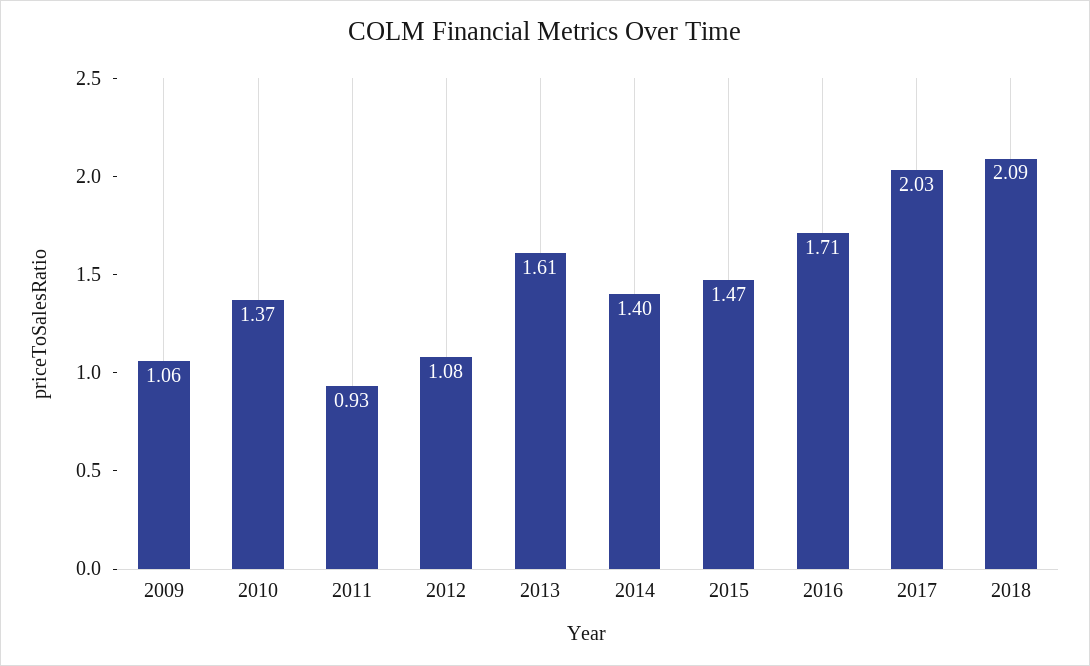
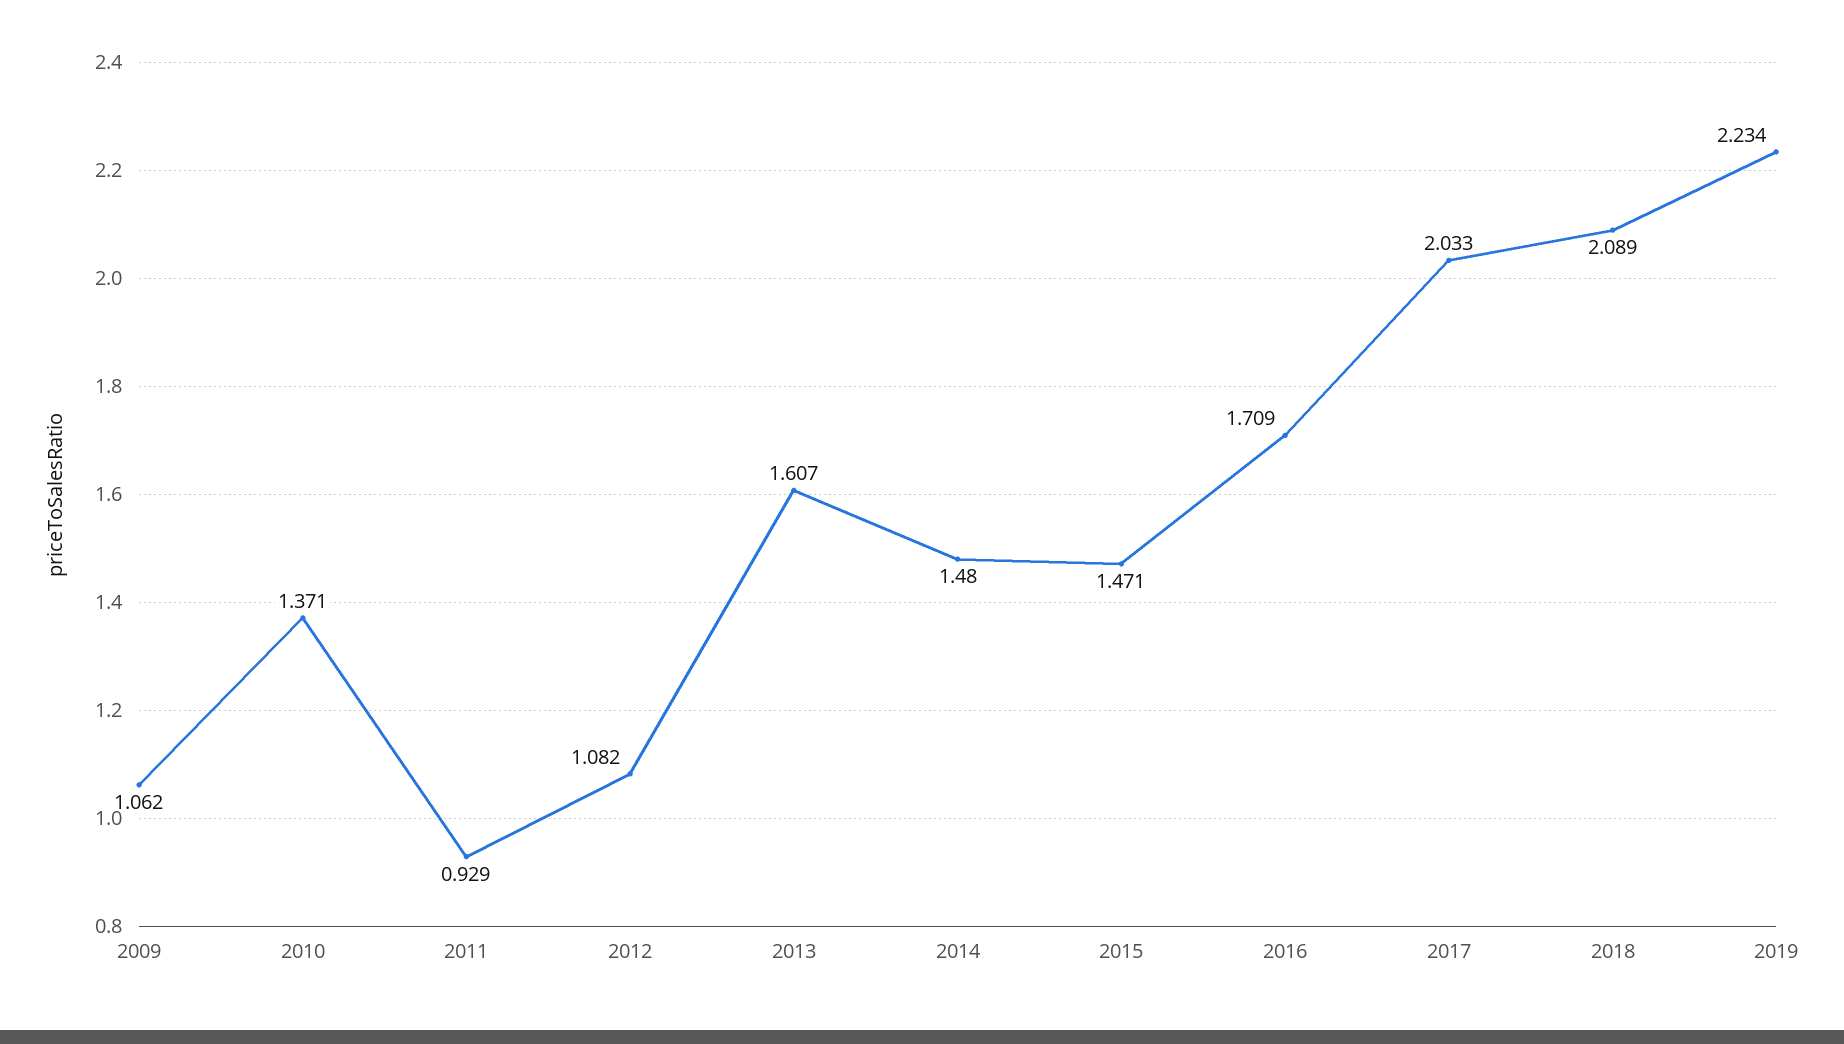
2014: 1.4 -> 1.48
2019: none -> 2.234

